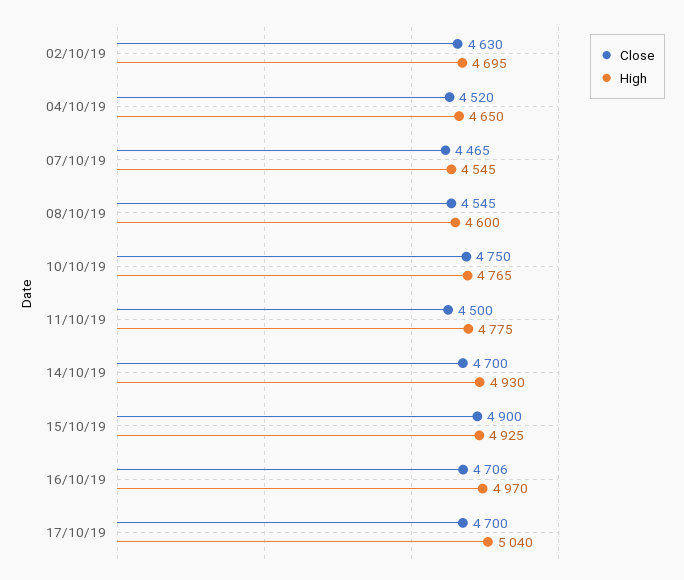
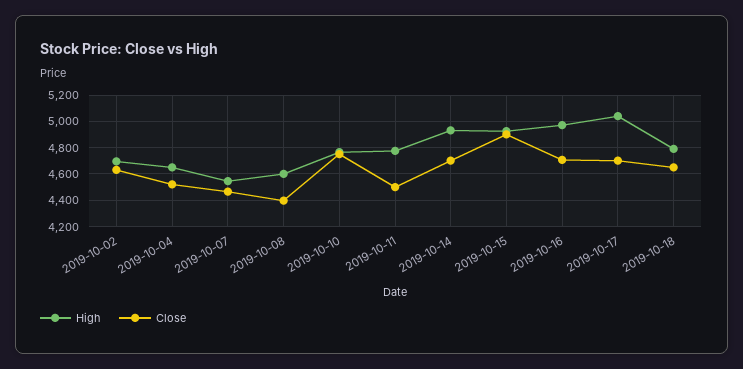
Close, 08/10/19: 4545 -> 4400
High, 2019-10-18: none -> 4800
Close, 2019-10-18: none -> 4650

